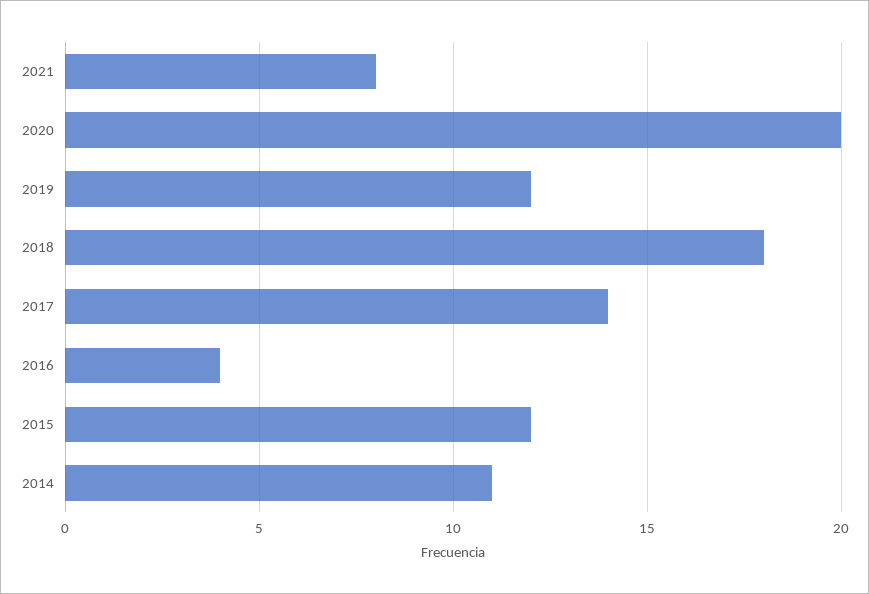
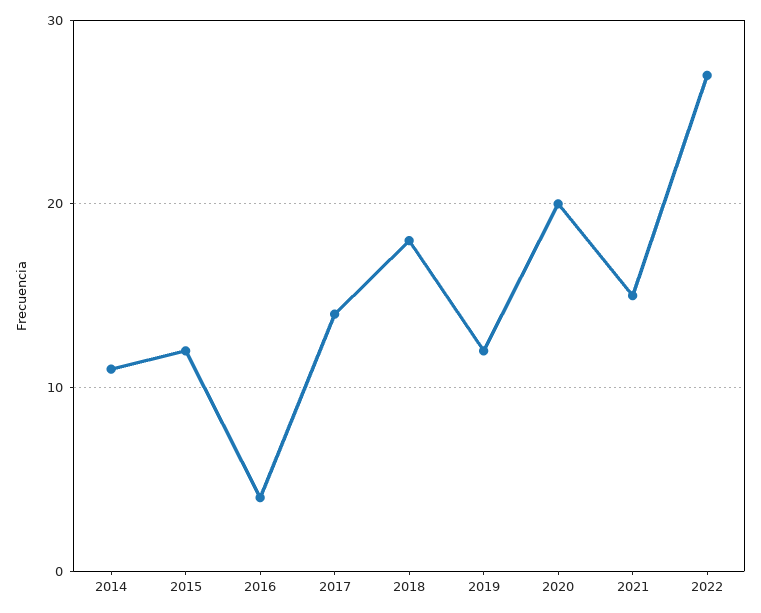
2021: 8 -> 15
2022: none -> 27

